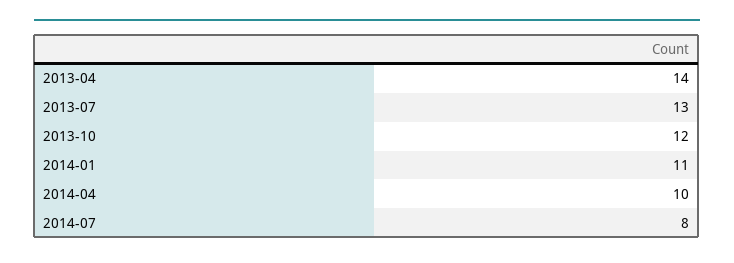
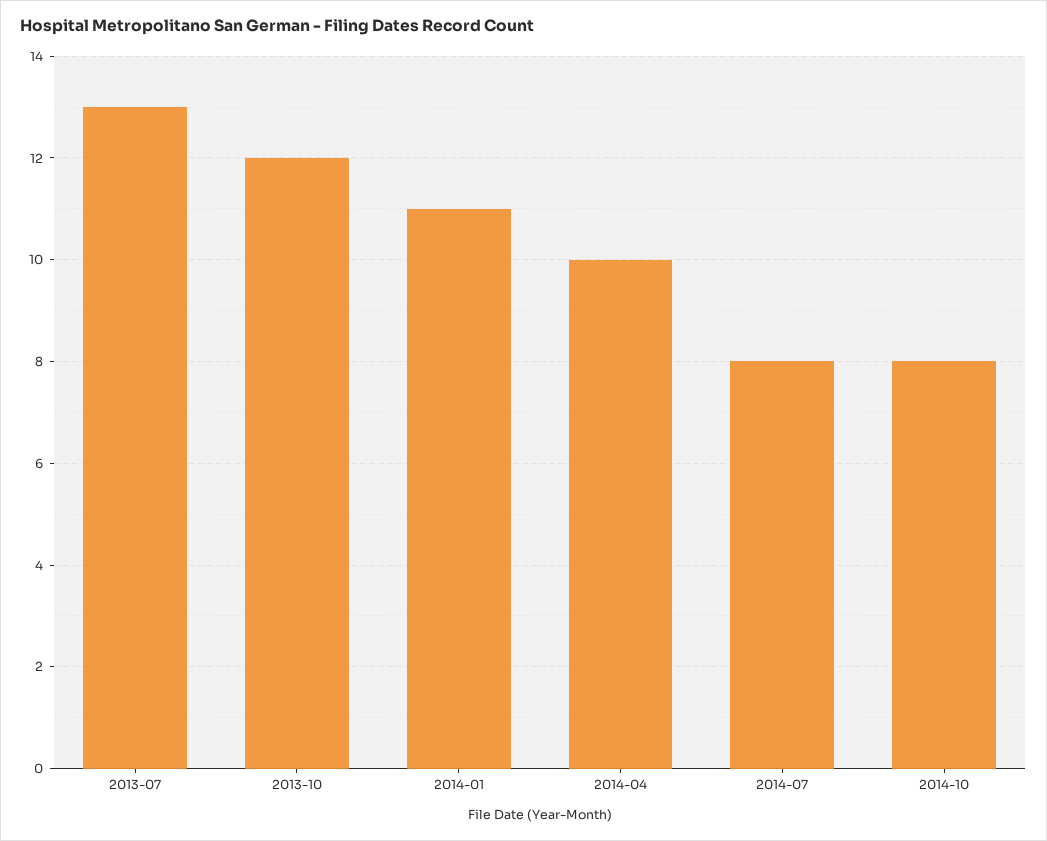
2013-04: 14 -> none
2014-10: none -> 8

